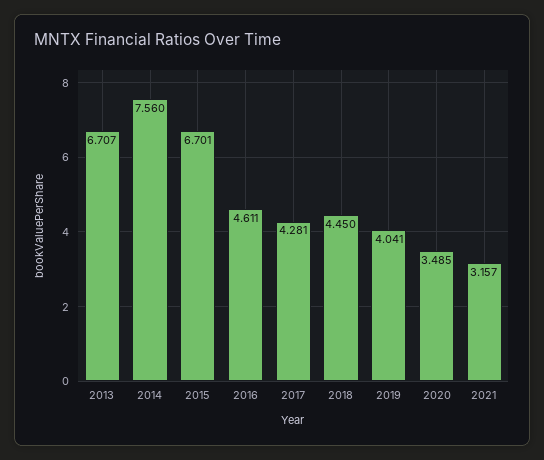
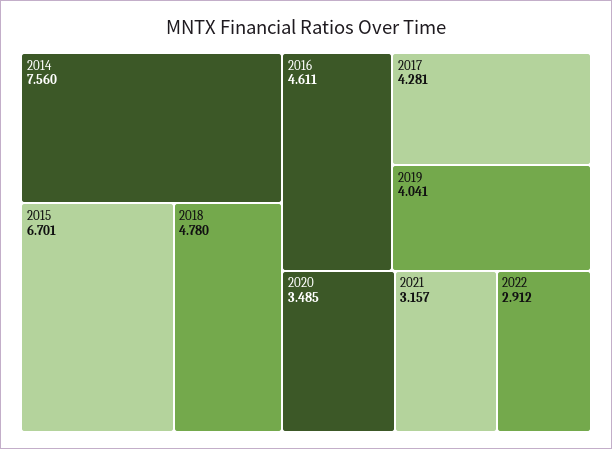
2013: 6.707 -> none
2018: 4.45 -> 4.78
2022: none -> 2.912

